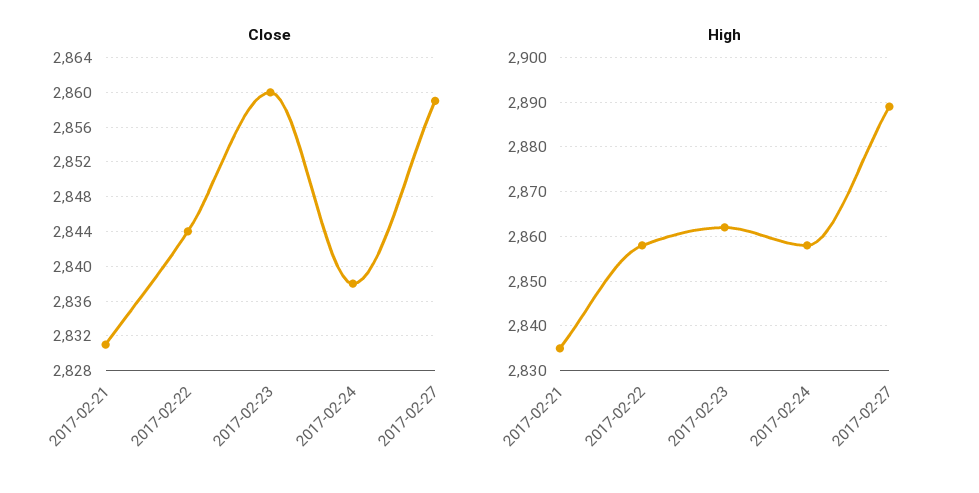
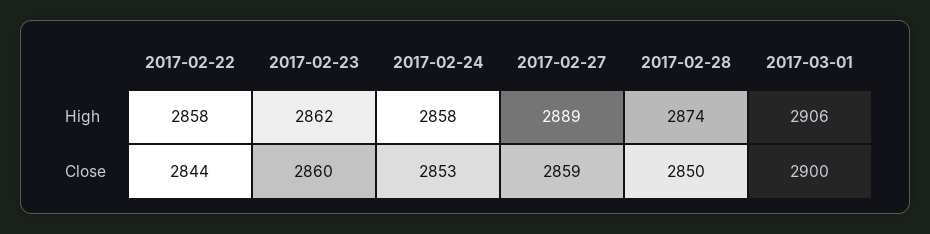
Close, 2017-02-21: 2831 -> none
Close, 2017-02-24: 2838 -> 2853
High, 2017-02-21: 2835 -> none
High, 2017-02-28: none -> 2874
High, 2017-03-01: none -> 2906
Close, 2017-02-28: none -> 2850
Close, 2017-03-01: none -> 2900

